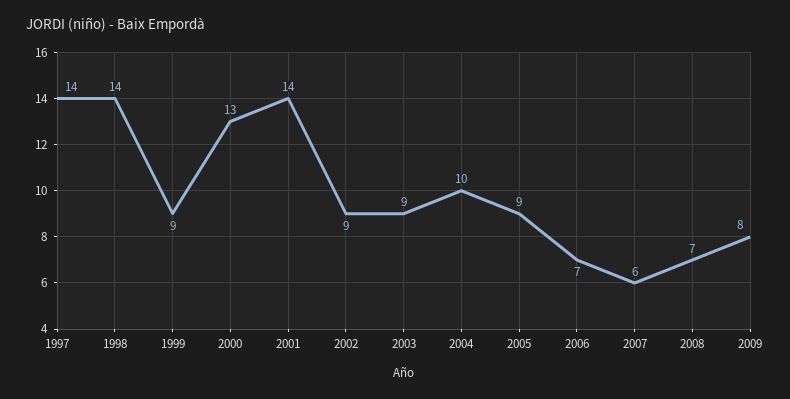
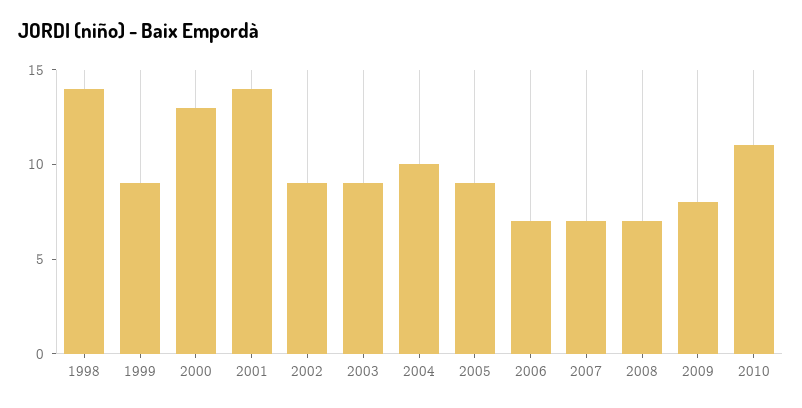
1997: 14 -> none
2007: 6 -> 7
2010: none -> 11

